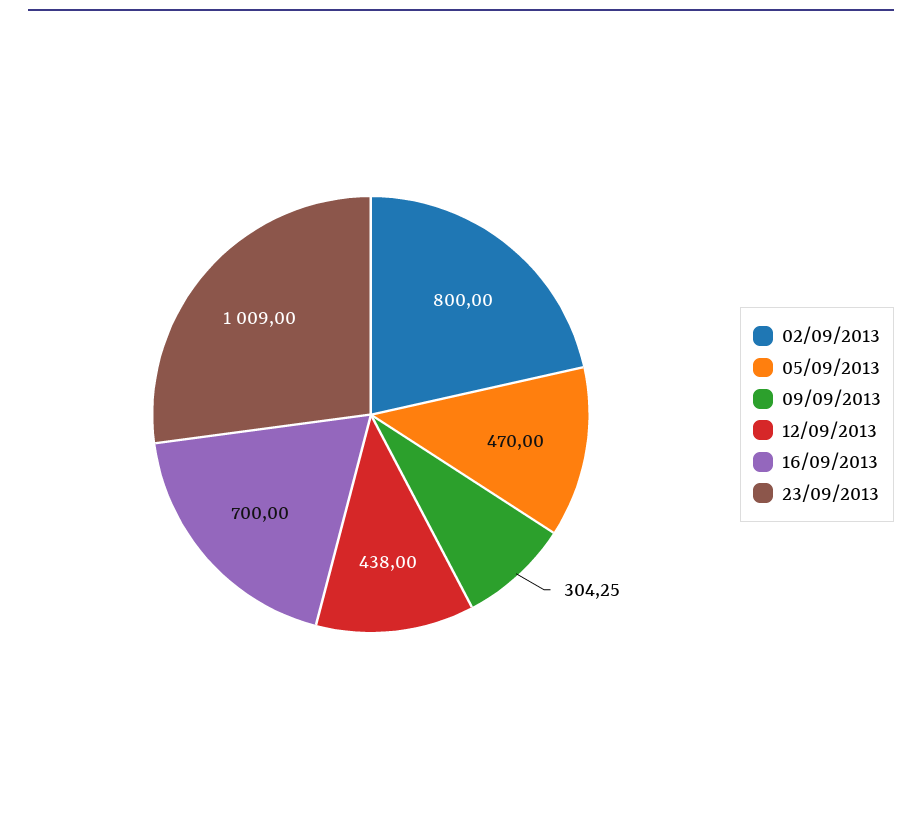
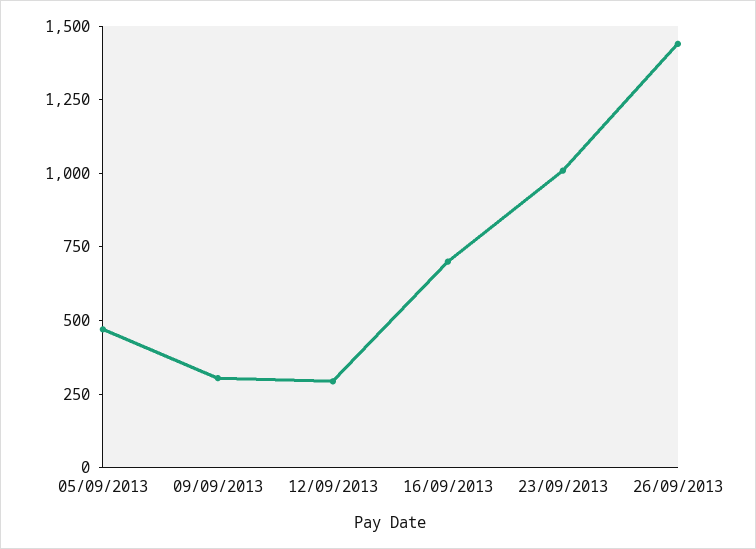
02/09/2013: 800 -> none
12/09/2013: 438 -> 300
26/09/2013: none -> 1450

